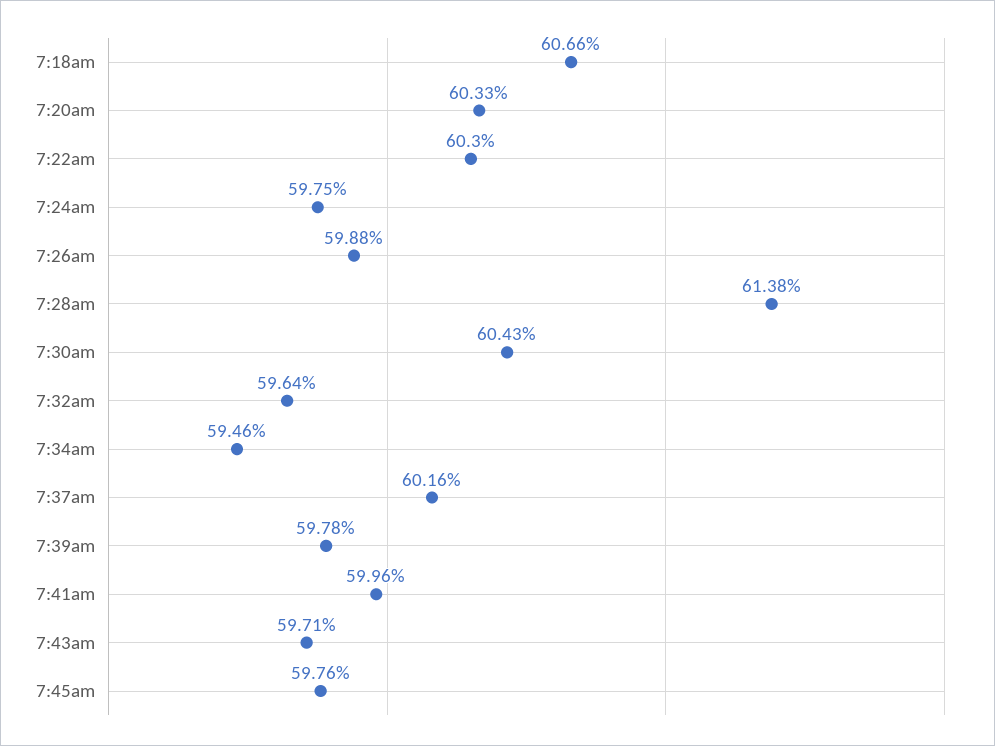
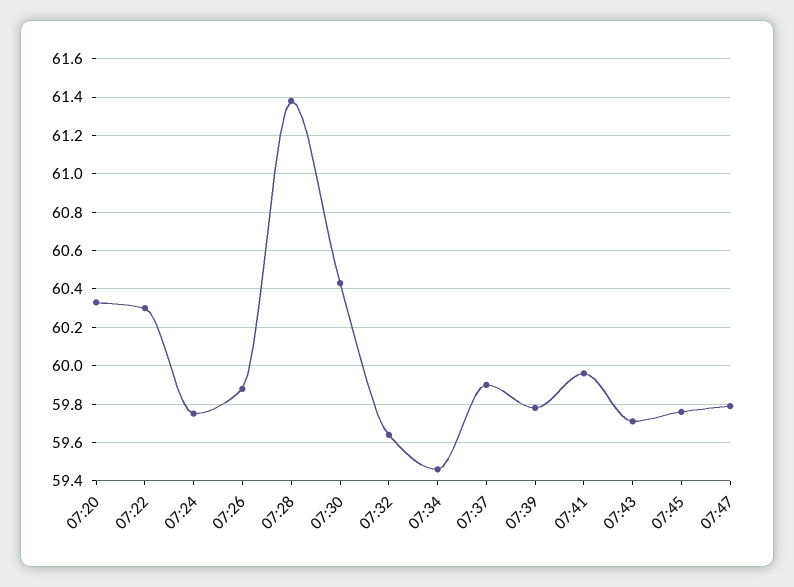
7:18am: 60.66 -> none
7:37am: 60.16 -> 59.9
07:47: none -> 59.8

